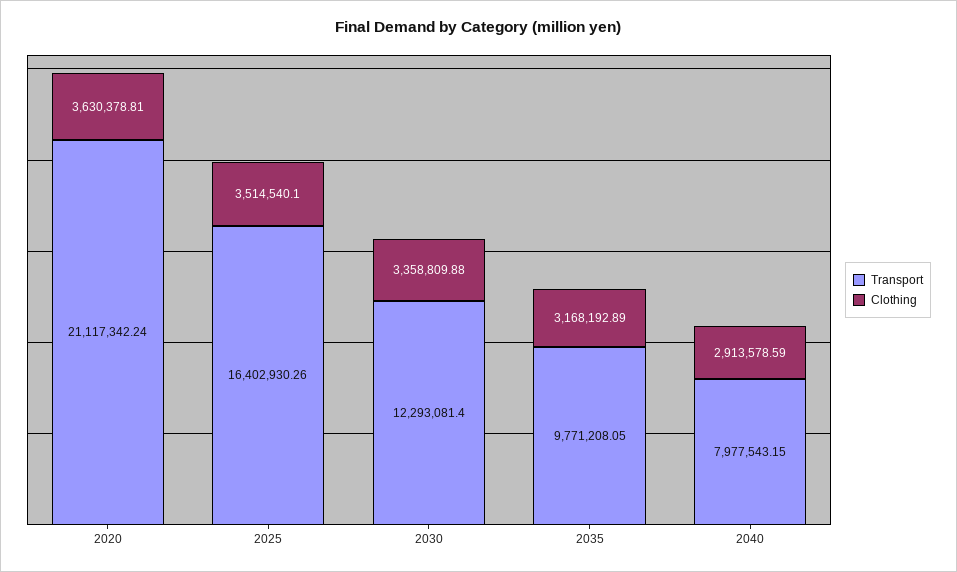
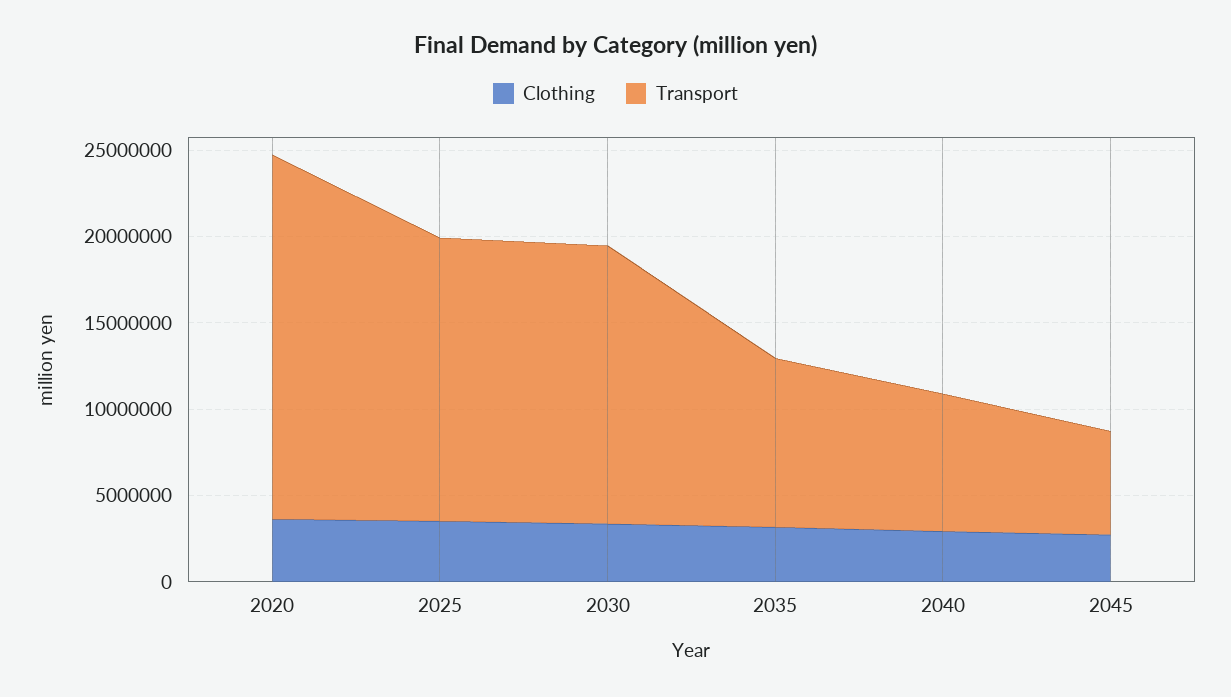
Transport, 2030: 12293081.4 -> 16000000
Clothing, 2045: none -> 3000000
Transport, 2045: none -> 6000000

